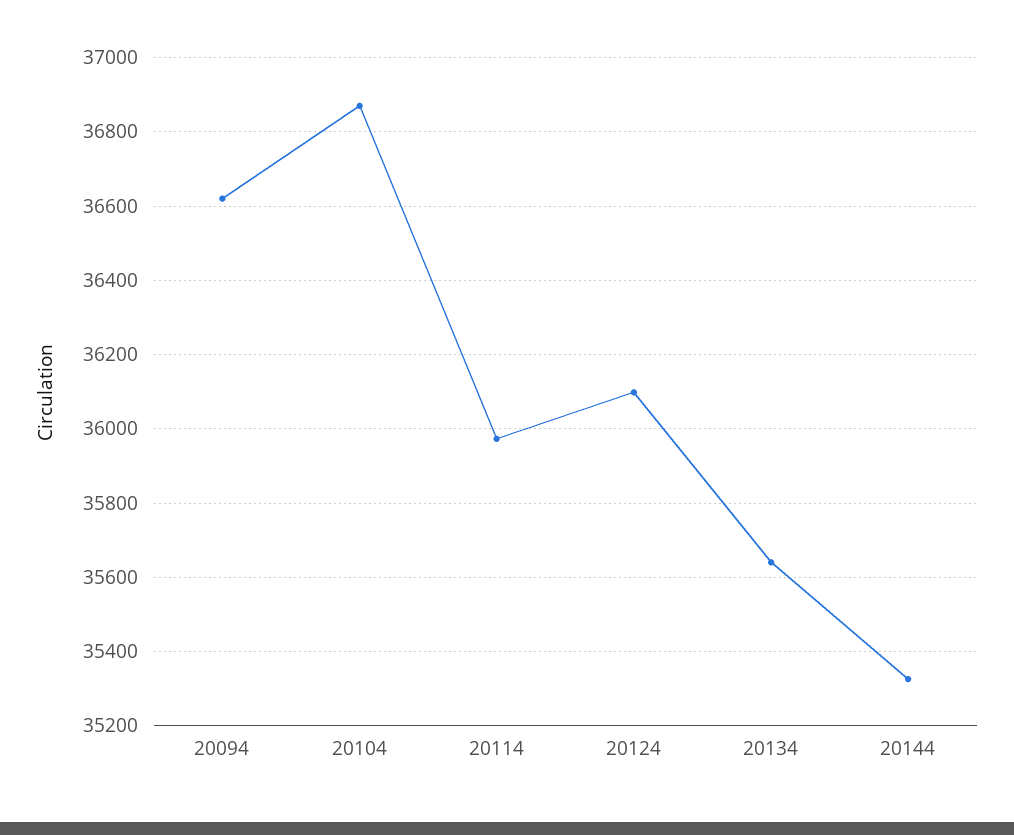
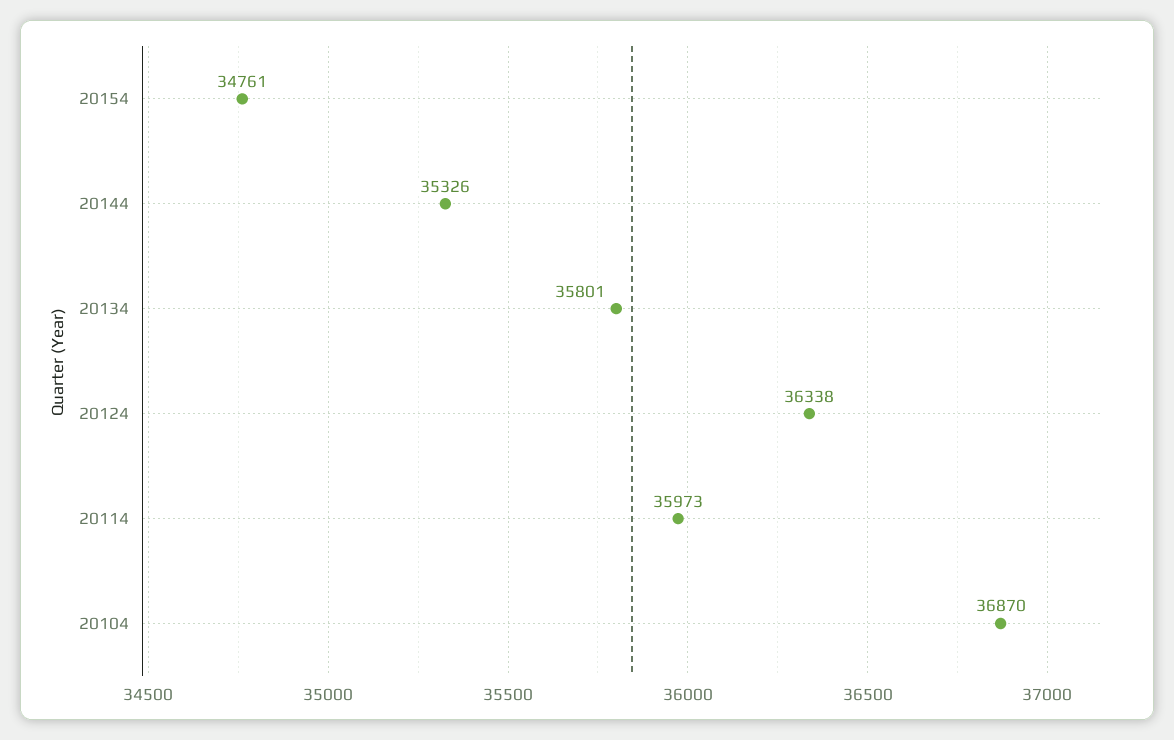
20094: 36620 -> none
20124: 36100 -> 36338
20134: 35640 -> 35801
20154: none -> 34761

